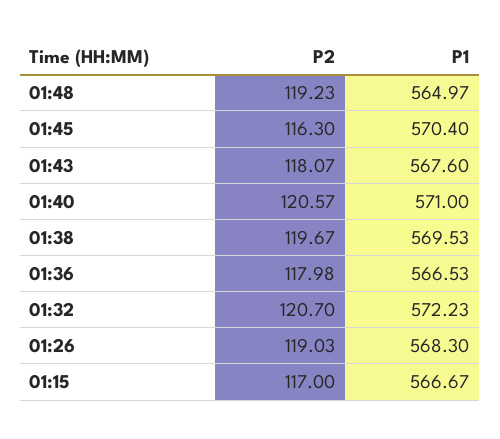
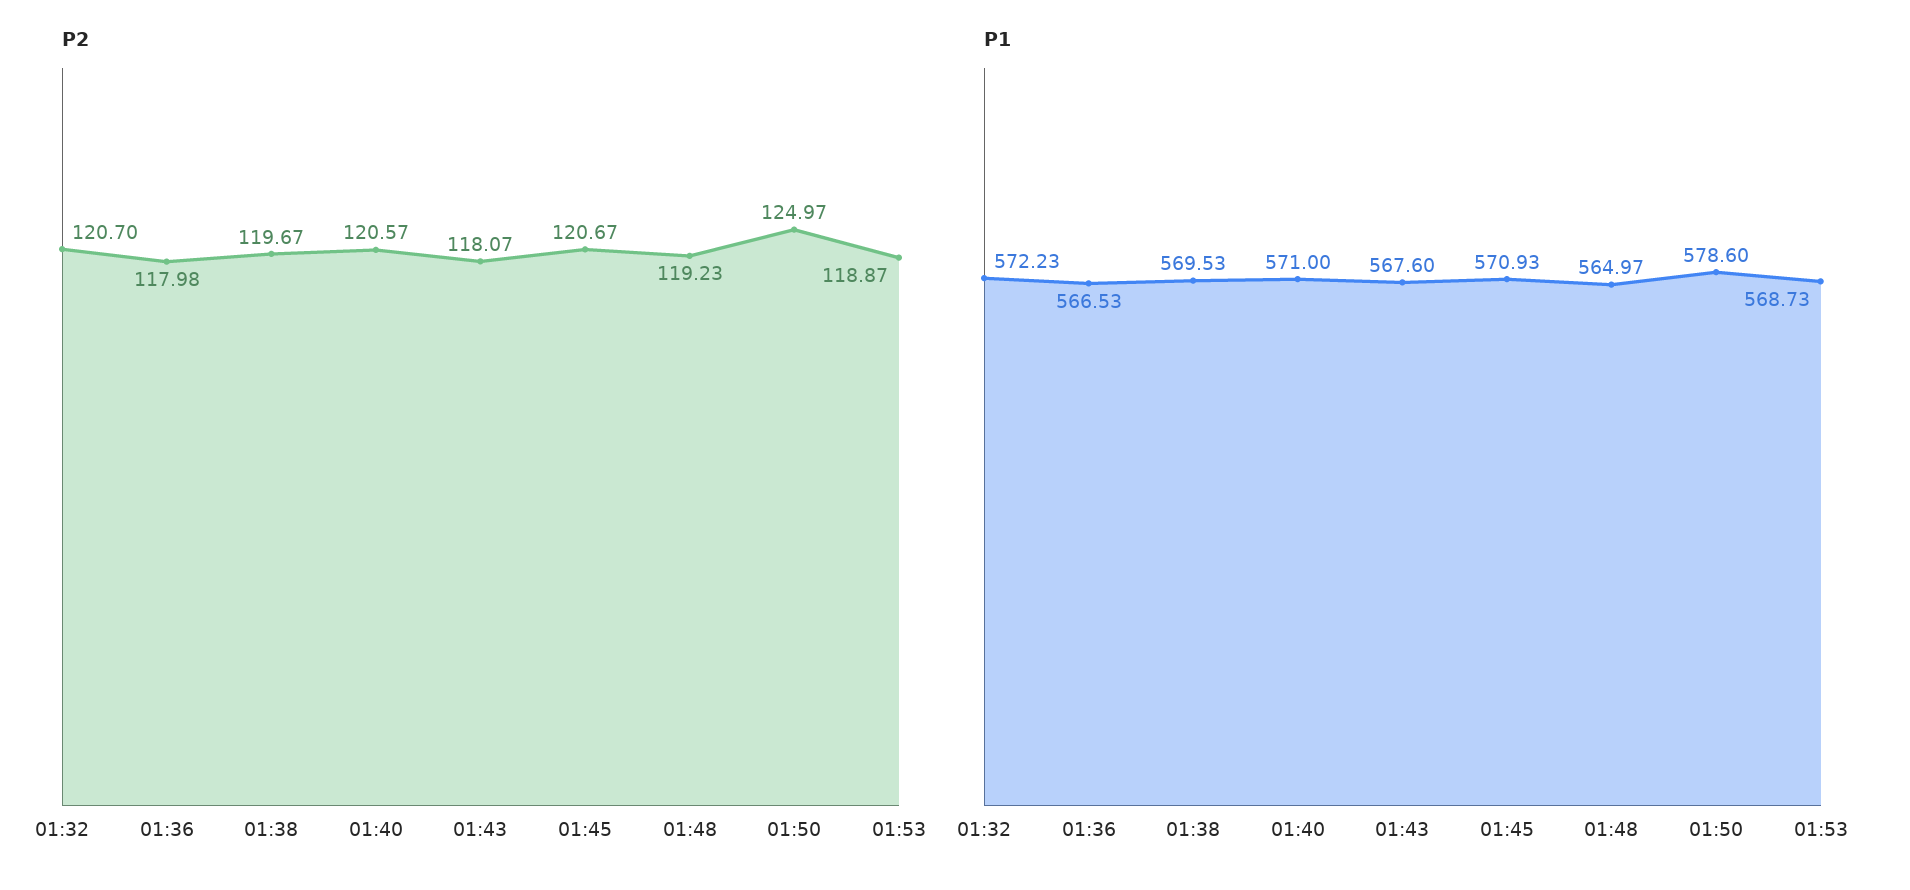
P2, 01:45: 116.3 -> 120.67
P1, 01:45: 570.4 -> 570.93
P2, 01:26: 119.03 -> none
P1, 01:26: 568.3 -> none
P2, 01:15: 117 -> none
P1, 01:15: 566.67 -> none
P2, 01:50: none -> 124.97
P2, 01:53: none -> 118.87
P1, 01:50: none -> 578.6
P1, 01:53: none -> 568.73

